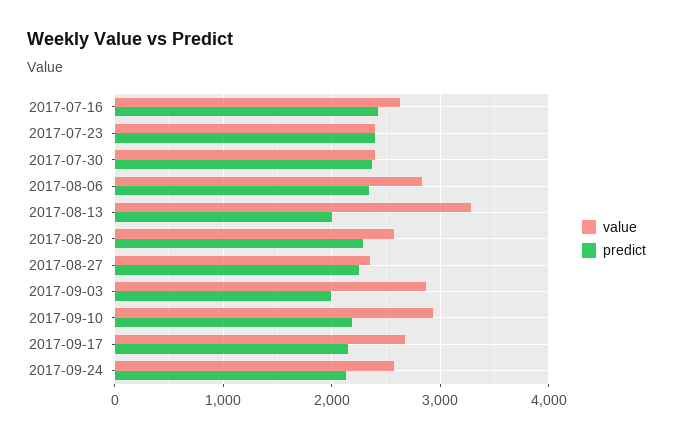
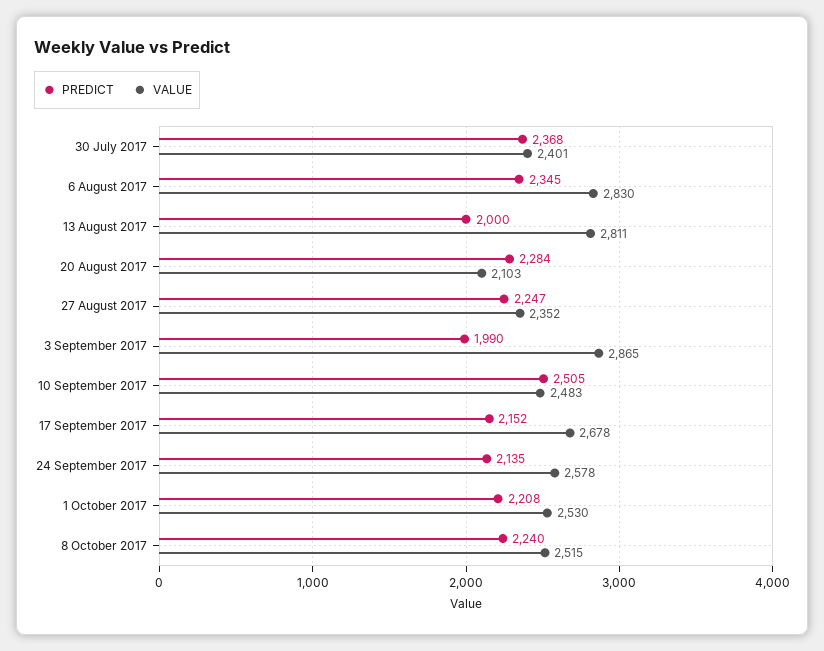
value, 2017-07-16: 2600 -> none
predict, 2017-07-16: 2400 -> none
value, 2017-07-23: 2400 -> none
predict, 2017-07-23: 2400 -> none
value, 2017-08-13: 3300 -> 2811
value, 2017-08-20: 2600 -> 2103
value, 2017-09-10: 2900 -> 2483
predict, 2017-09-10: 2200 -> 2505
predict, 1 October 2017: none -> 2208
value, 1 October 2017: none -> 2530
predict, 8 October 2017: none -> 2240
value, 8 October 2017: none -> 2515

